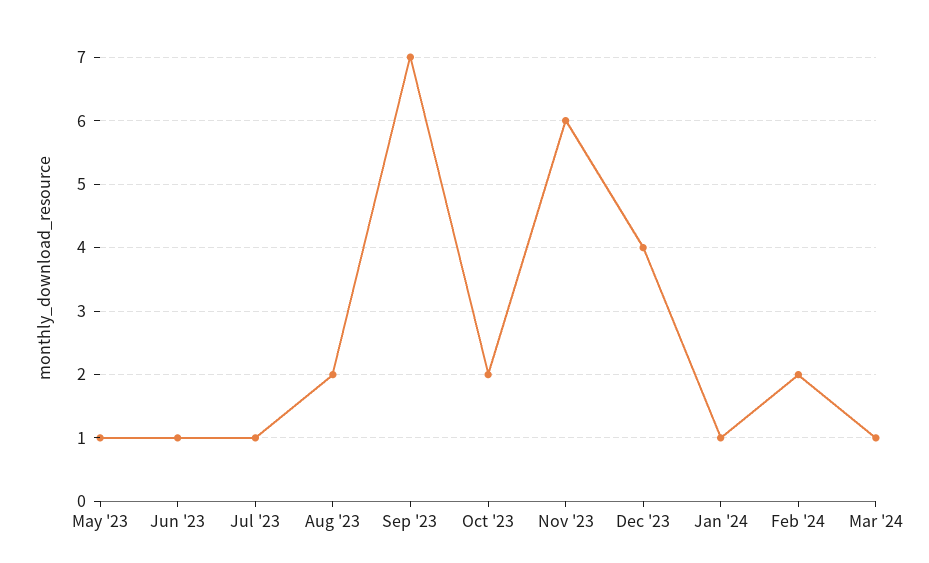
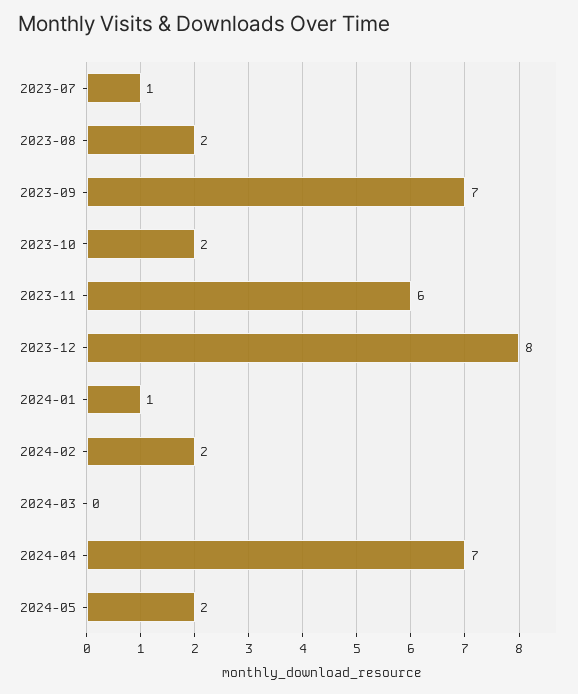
May '23: 1 -> none
Jun '23: 1 -> none
Dec '23: 4 -> 8
Mar '24: 1 -> 0
2024-04: none -> 7
2024-05: none -> 2

